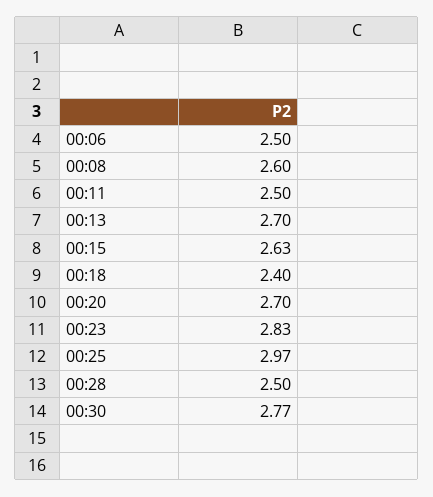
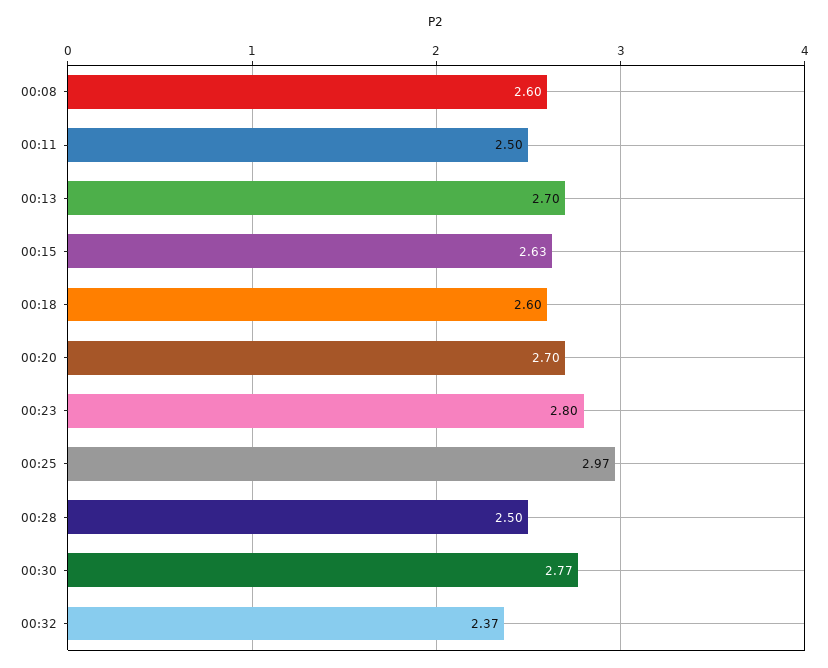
00:06: 2.5 -> none
00:18: 2.4 -> 2.6
00:23: 2.83 -> 2.8
00:32: none -> 2.37

